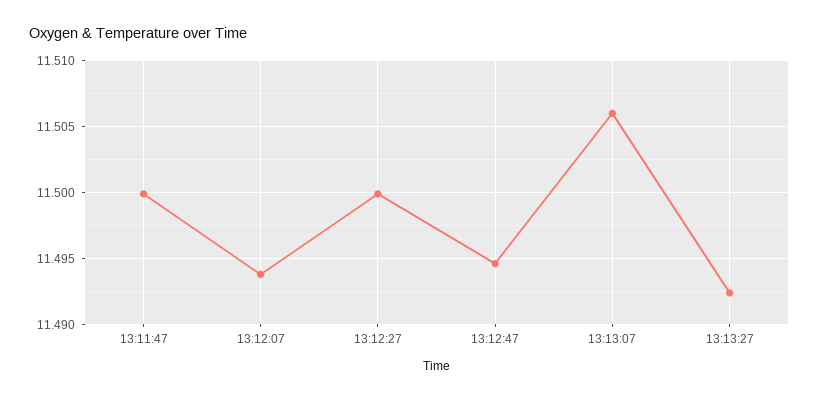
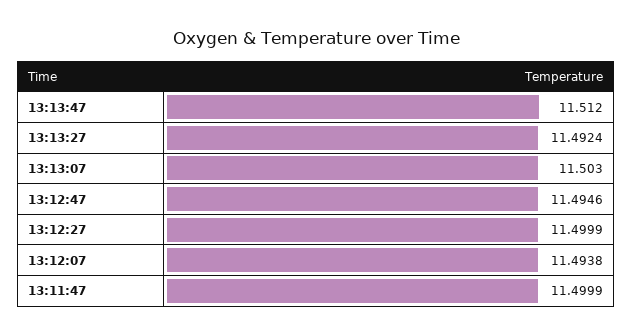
13:13:07: 11.506 -> 11.503
13:13:47: none -> 11.512

